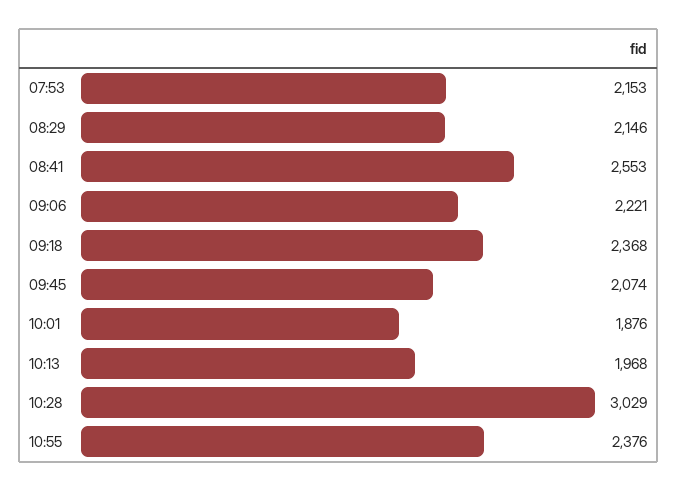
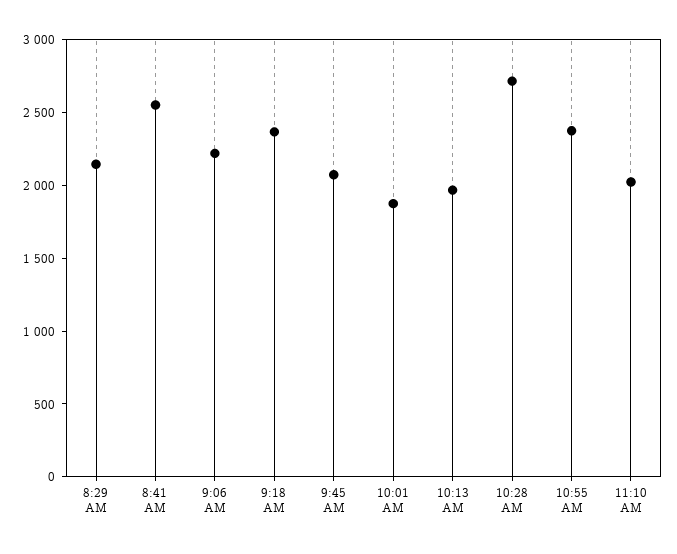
07:53: 2153 -> none
10:28: 3029 -> 2700
11:10 AM: none -> 2000

